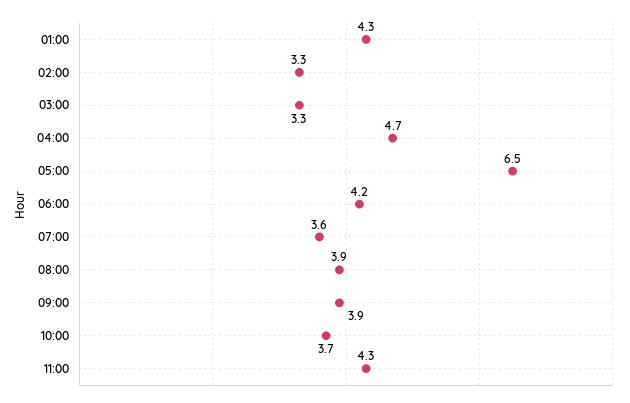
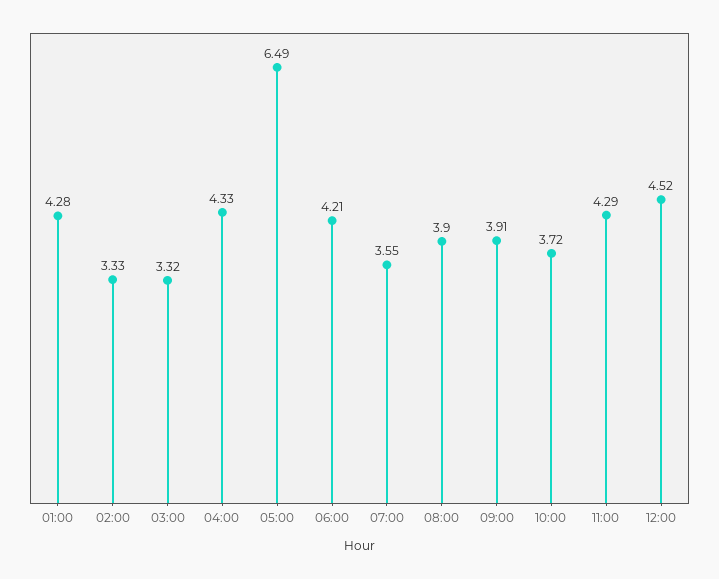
04:00: 4.7 -> 4.33
12:00: none -> 4.52

